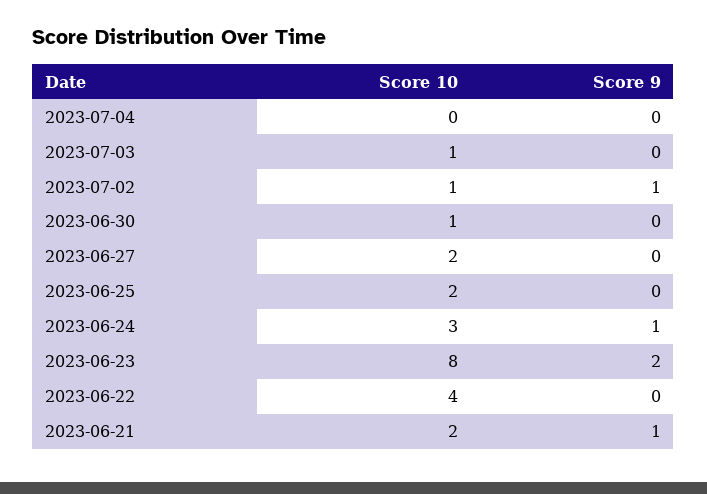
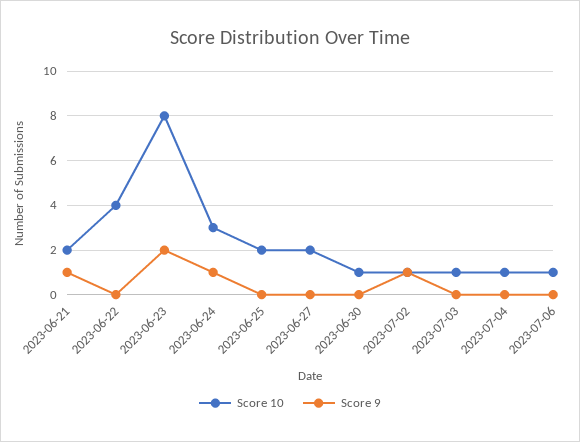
Score 10, 2023-07-04: 0 -> 1
Score 10, 2023-07-06: none -> 1
Score 9, 2023-07-06: none -> 0

